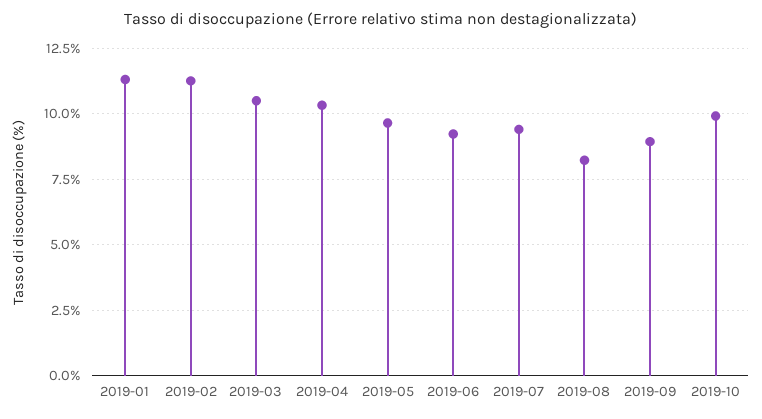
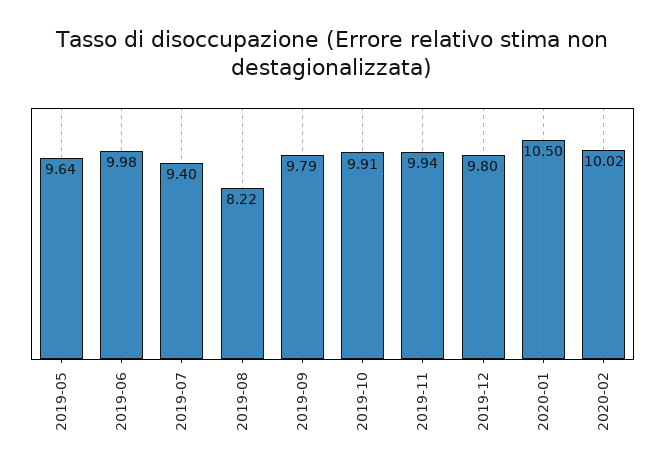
2019-01: 11.25 -> none
2019-02: 11.25 -> none
2019-03: 10.5 -> none
2019-04: 10.25 -> none
2019-06: 9.25 -> 9.98
2019-09: 9 -> 9.79
2019-11: none -> 9.94
2019-12: none -> 9.8
2020-01: none -> 10.5
2020-02: none -> 10.02

